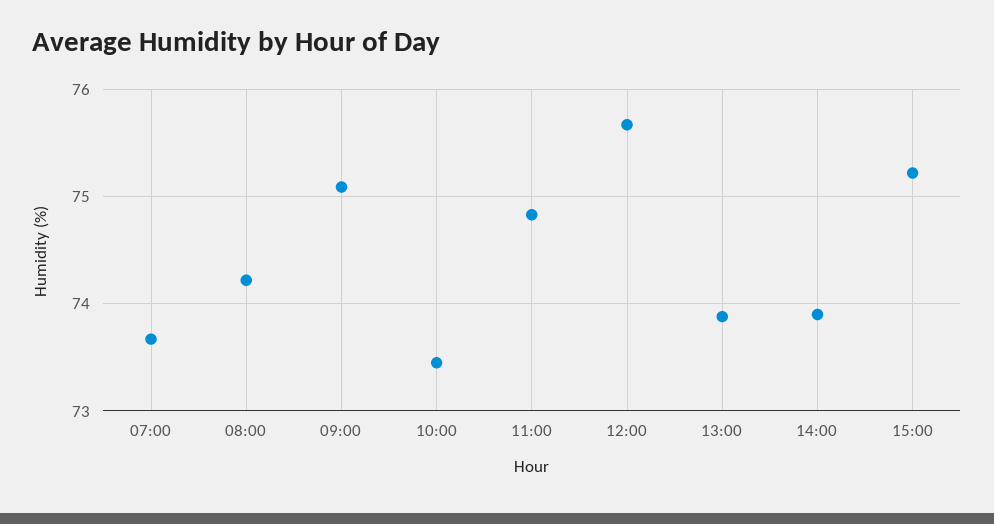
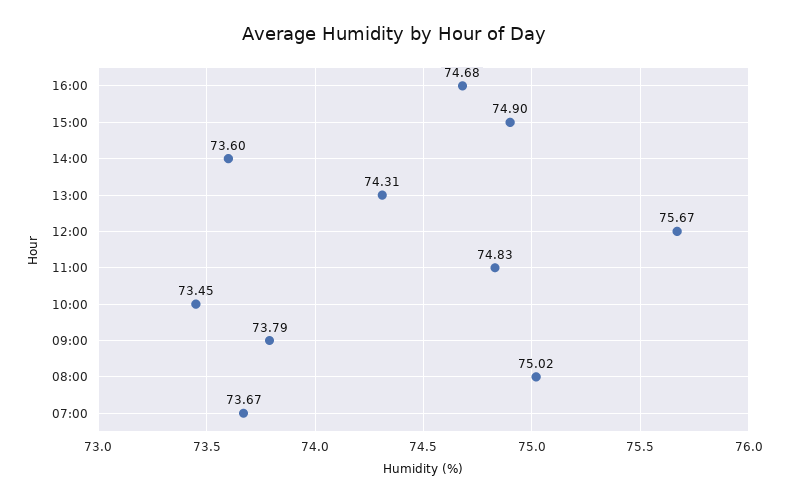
08:00: 74.2 -> 75.02
09:00: 75.1 -> 73.79
13:00: 73.9 -> 74.31
14:00: 73.9 -> 73.6
15:00: 75.2 -> 74.9
16:00: none -> 74.68

